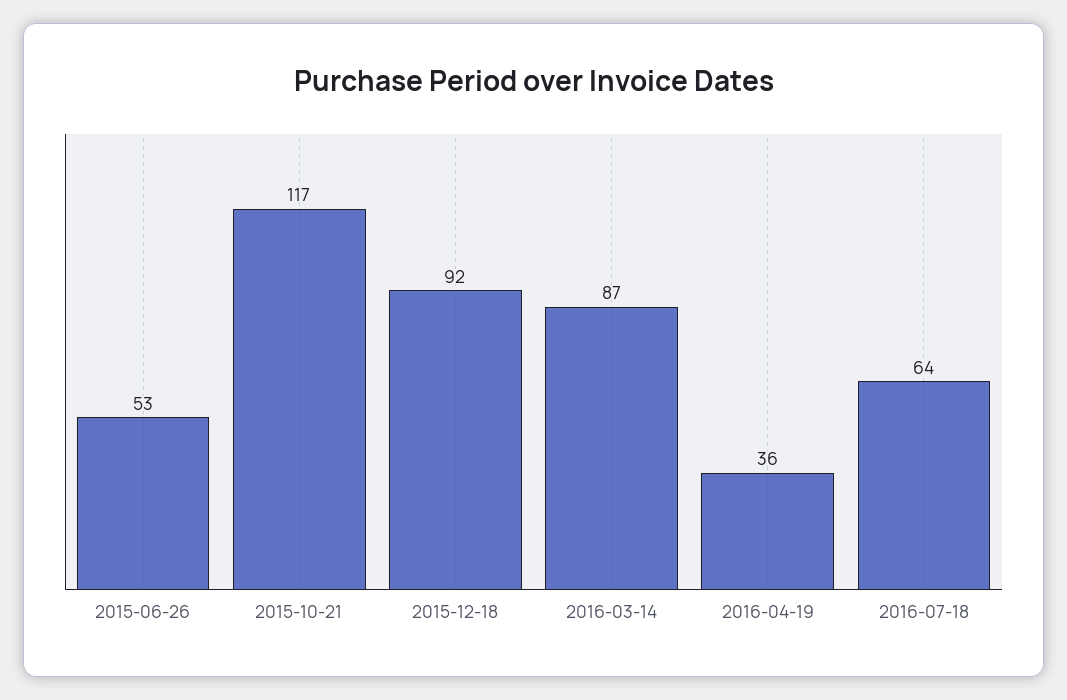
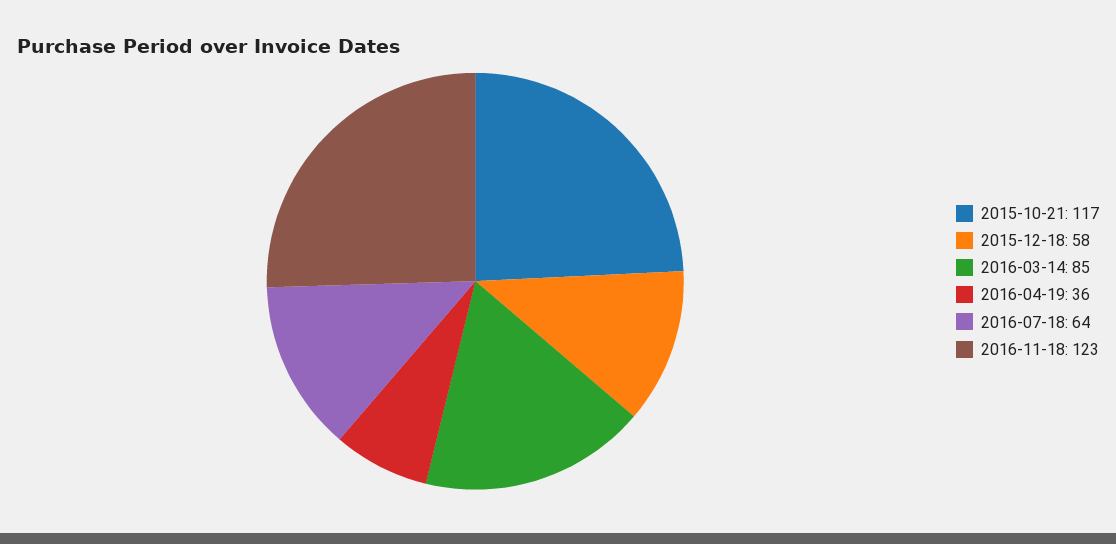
2015-06-26: 53 -> none
2015-12-18: 92 -> 58
2016-03-14: 87 -> 85
2016-11-18: none -> 123

